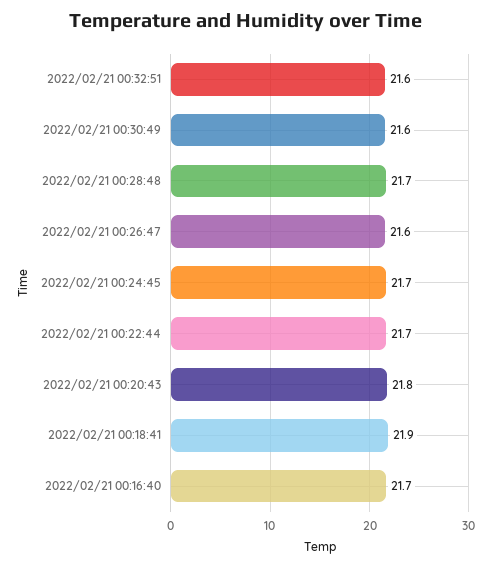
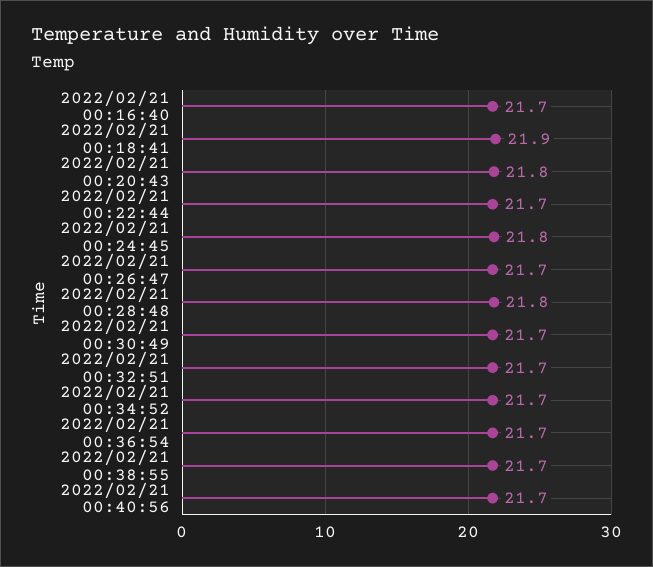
2022/02/21 00:32:51: 21.6 -> 21.7
2022/02/21 00:30:49: 21.6 -> 21.7
2022/02/21 00:28:48: 21.7 -> 21.8
2022/02/21 00:26:47: 21.6 -> 21.7
2022/02/21 00:24:45: 21.7 -> 21.8
2022/02/21 00:34:52: none -> 21.7
2022/02/21 00:36:54: none -> 21.7
2022/02/21 00:38:55: none -> 21.7
2022/02/21 00:40:56: none -> 21.7

